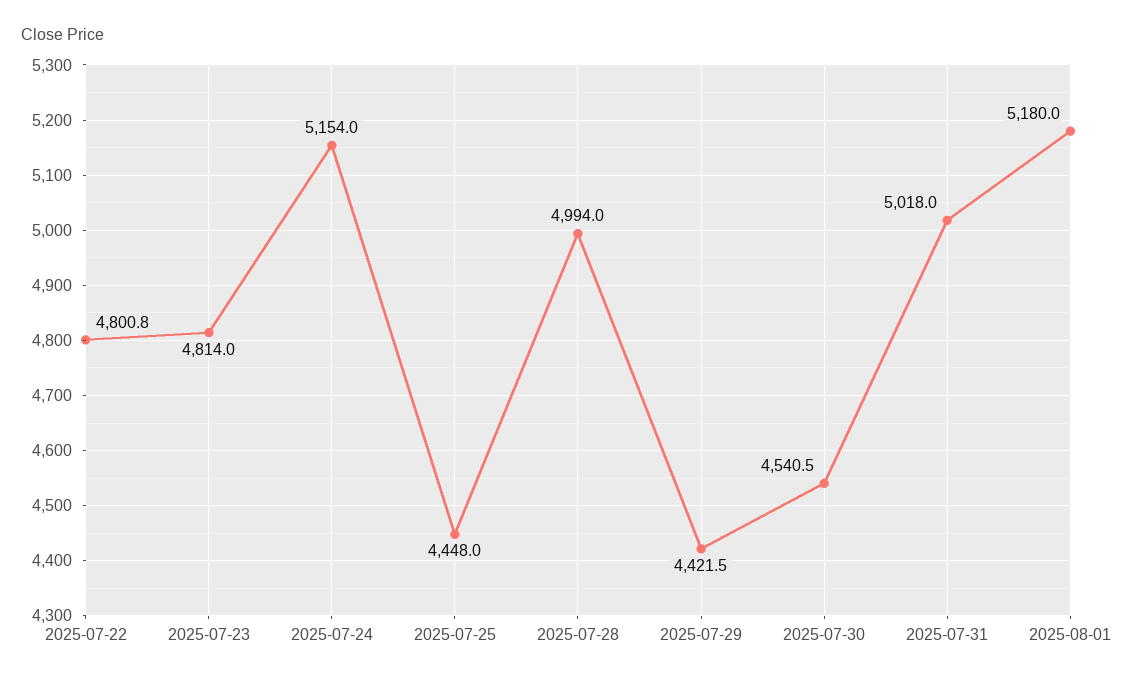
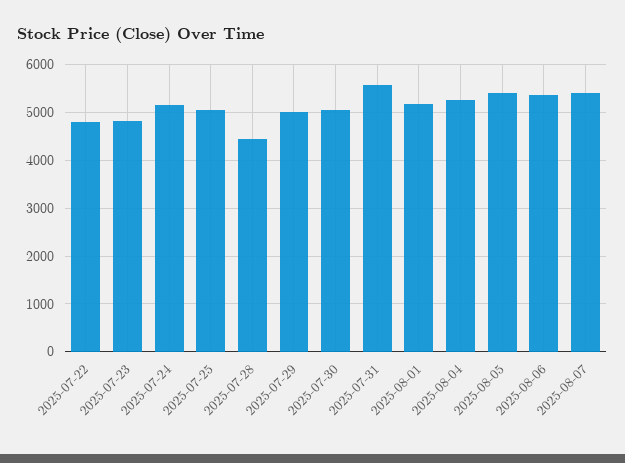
2025-07-25: 4448 -> 5000
2025-07-28: 4994 -> 4400
2025-07-29: 4421.5 -> 5000
2025-07-30: 4540.5 -> 5000
2025-07-31: 5018 -> 5600
2025-08-04: none -> 5200
2025-08-05: none -> 5400
2025-08-06: none -> 5400
2025-08-07: none -> 5400

